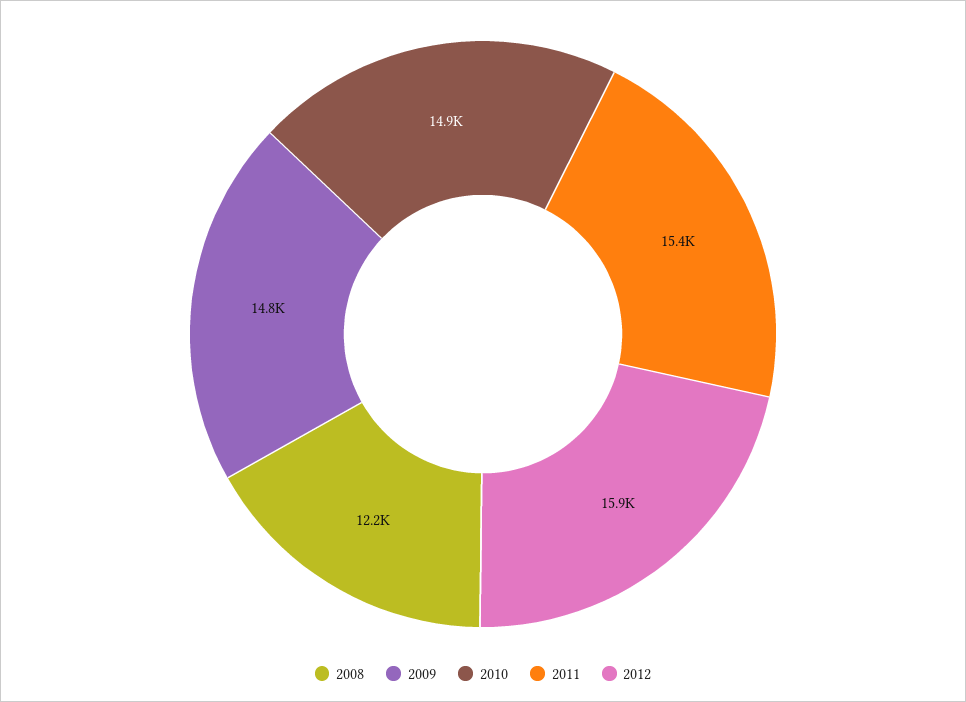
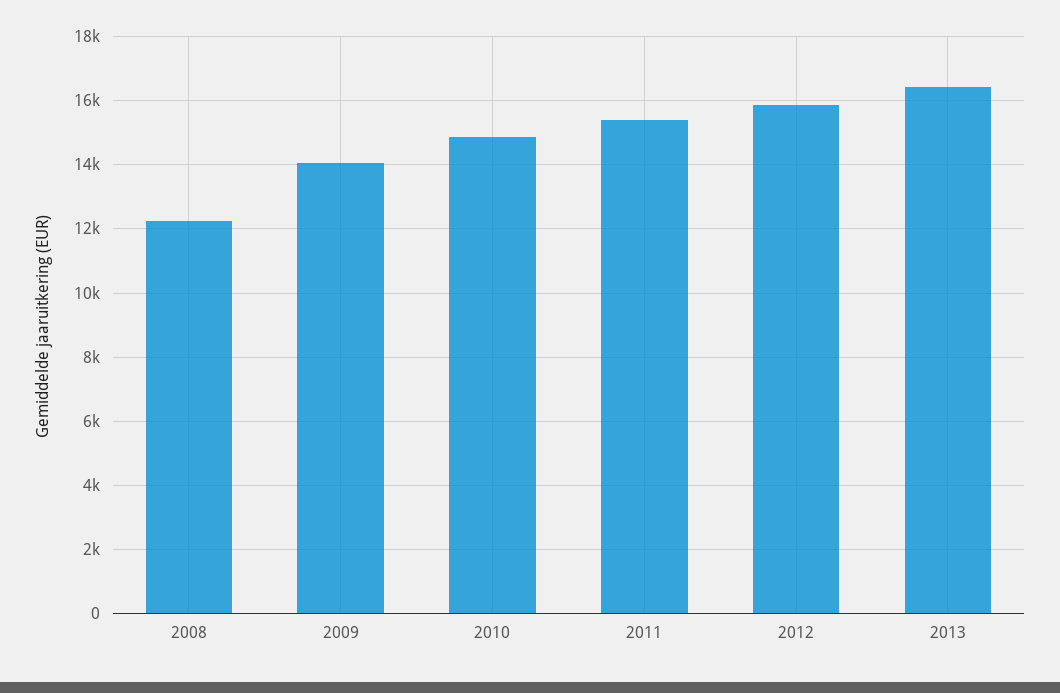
2009: 14800 -> 14000
2013: none -> 16400

